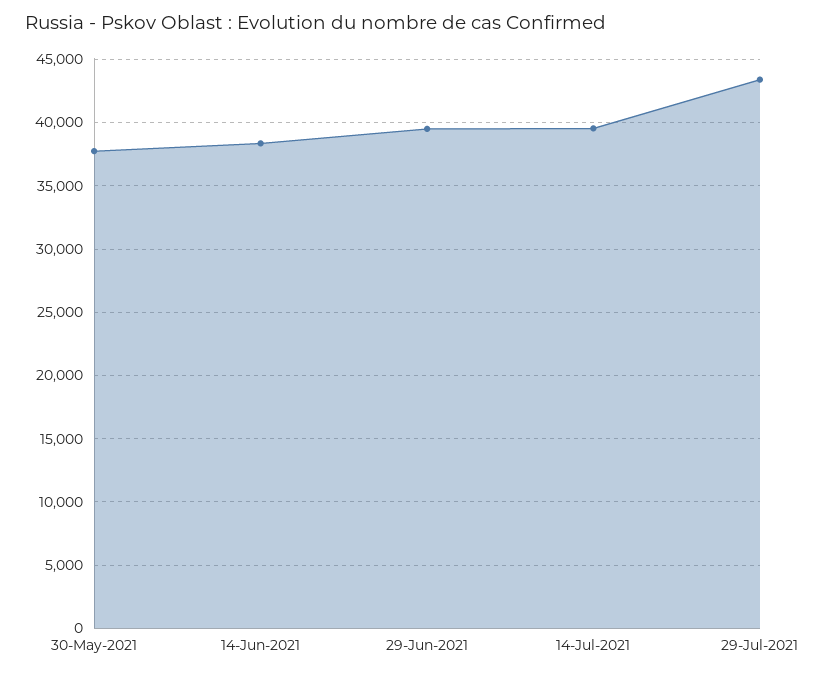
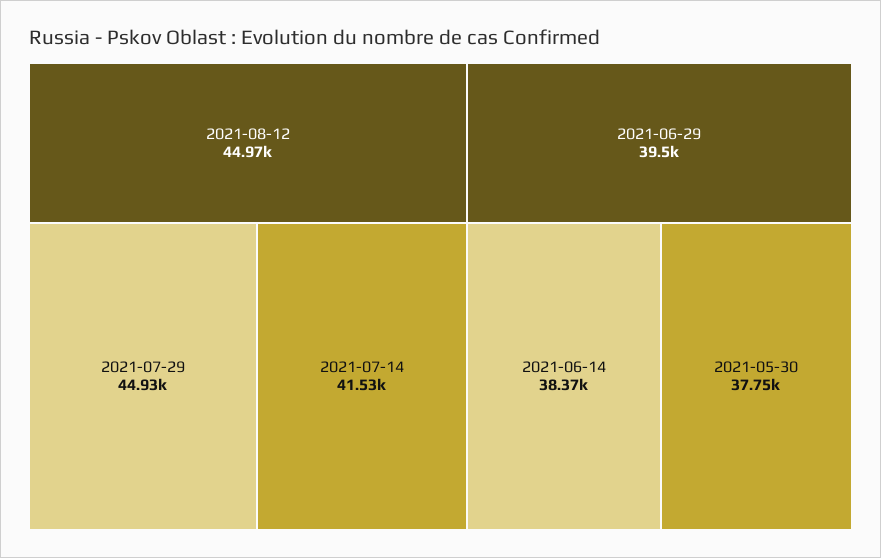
14-Jul-2021: 39500 -> 41530
29-Jul-2021: 43500 -> 44930
2021-08-12: none -> 44970

